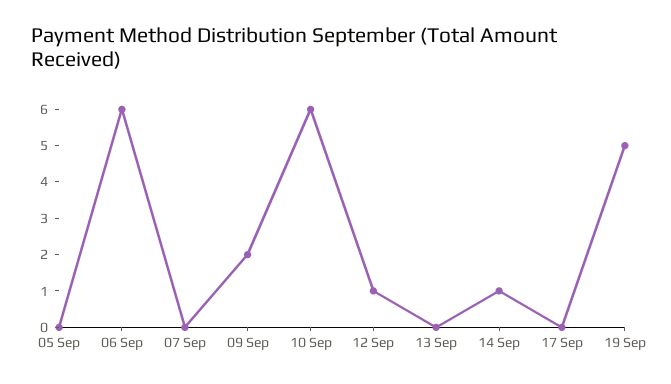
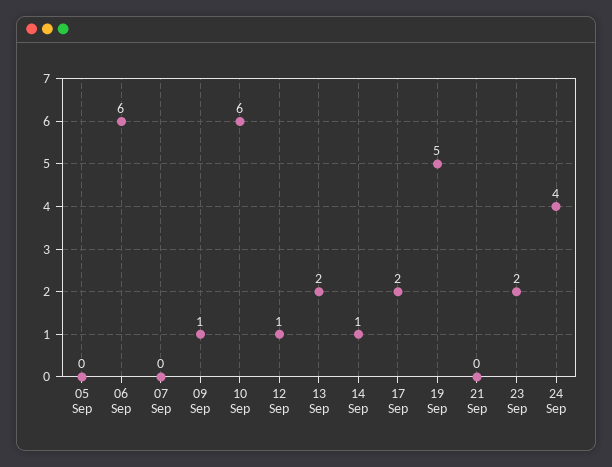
09 Sep: 2 -> 1
13 Sep: 0 -> 2
17 Sep: 0 -> 2
21 Sep: none -> 0
23 Sep: none -> 2
24 Sep: none -> 4

